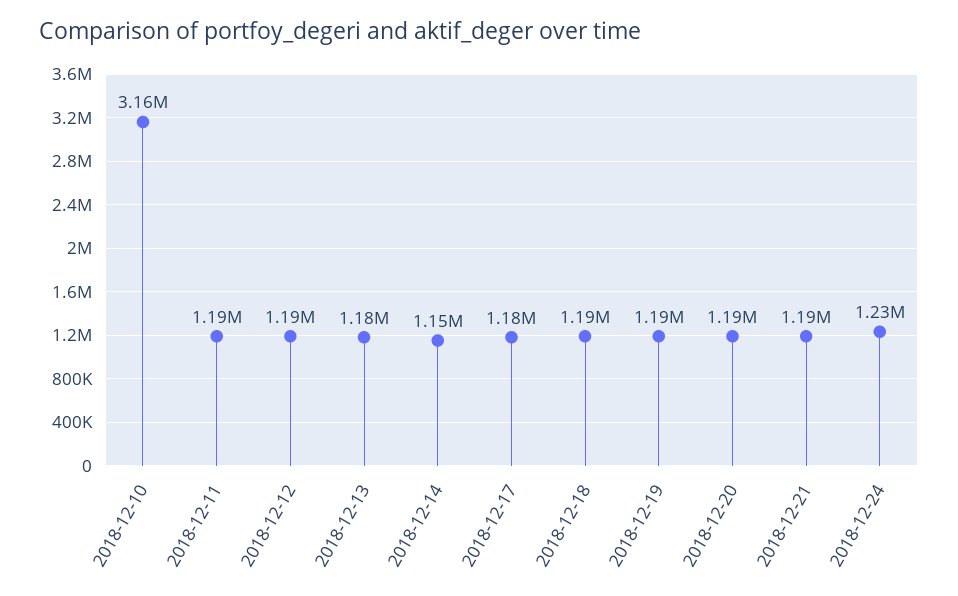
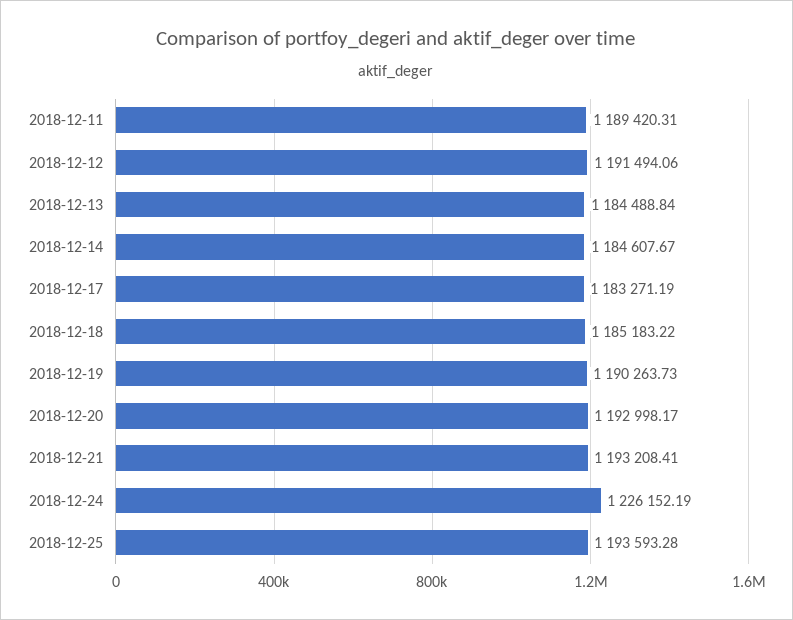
2018-12-10: 3160000 -> none
2018-12-14: 1150000 -> 1184607.67
2018-12-25: none -> 1193593.28

